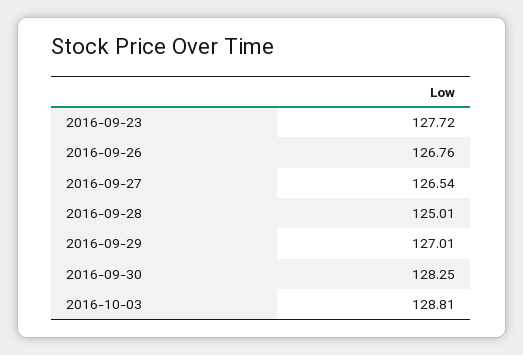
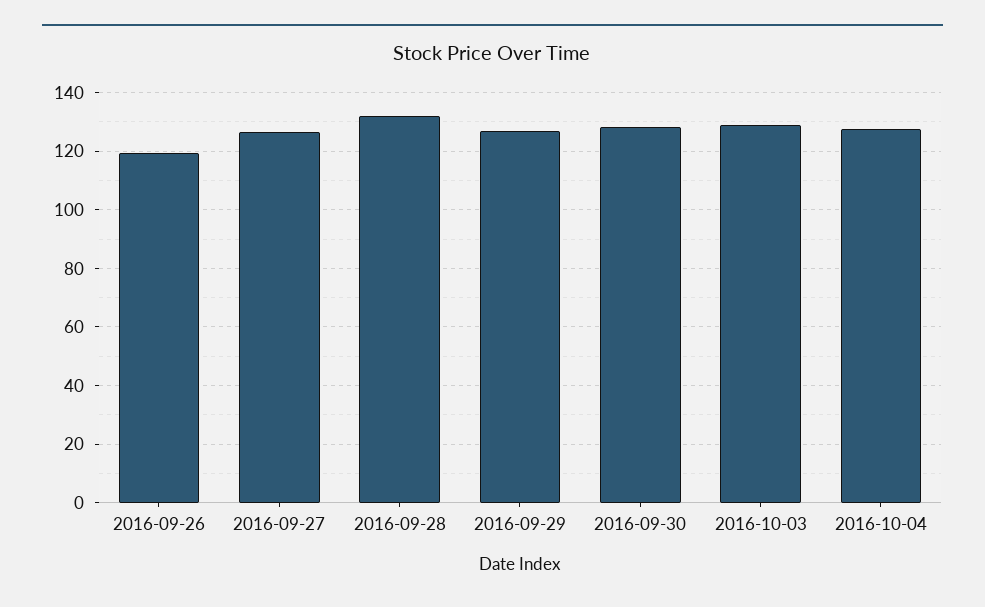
2016-09-23: 127.72 -> none
2016-09-26: 126.76 -> 120
2016-09-28: 125.01 -> 132.5
2016-10-04: none -> 127.5

